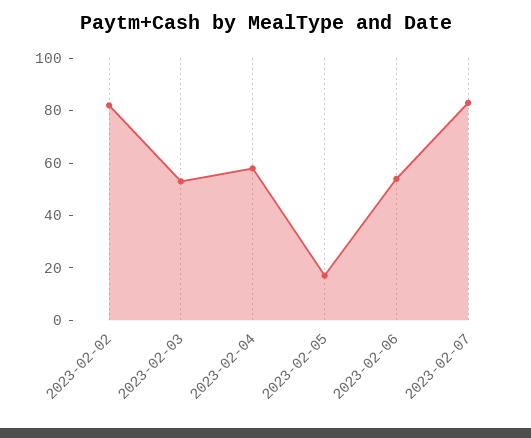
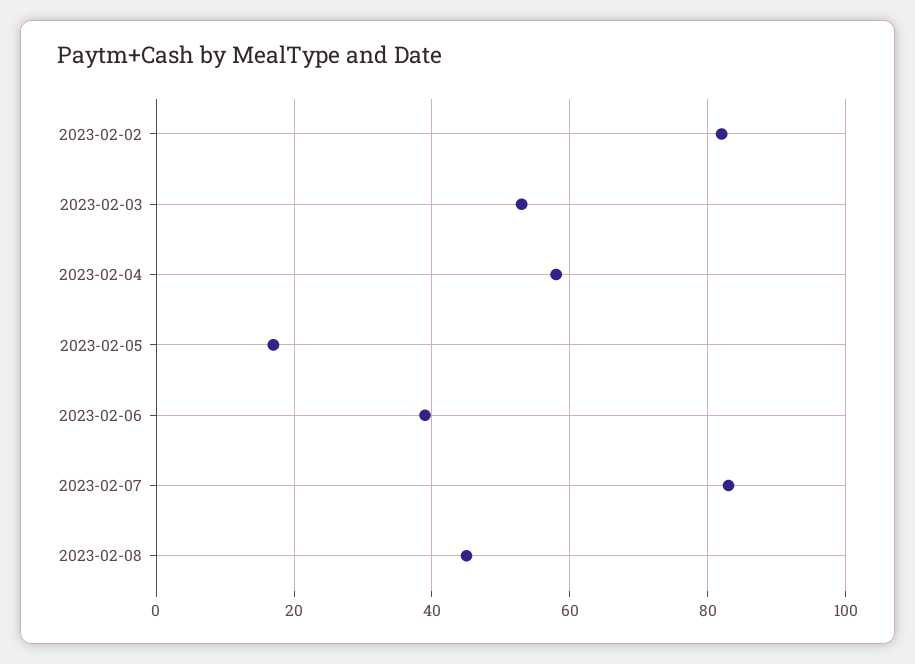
2023-02-06: 55 -> 40
2023-02-08: none -> 45

